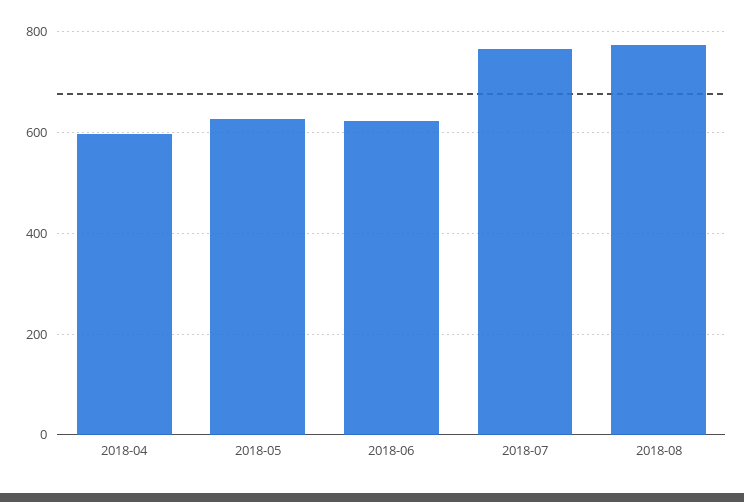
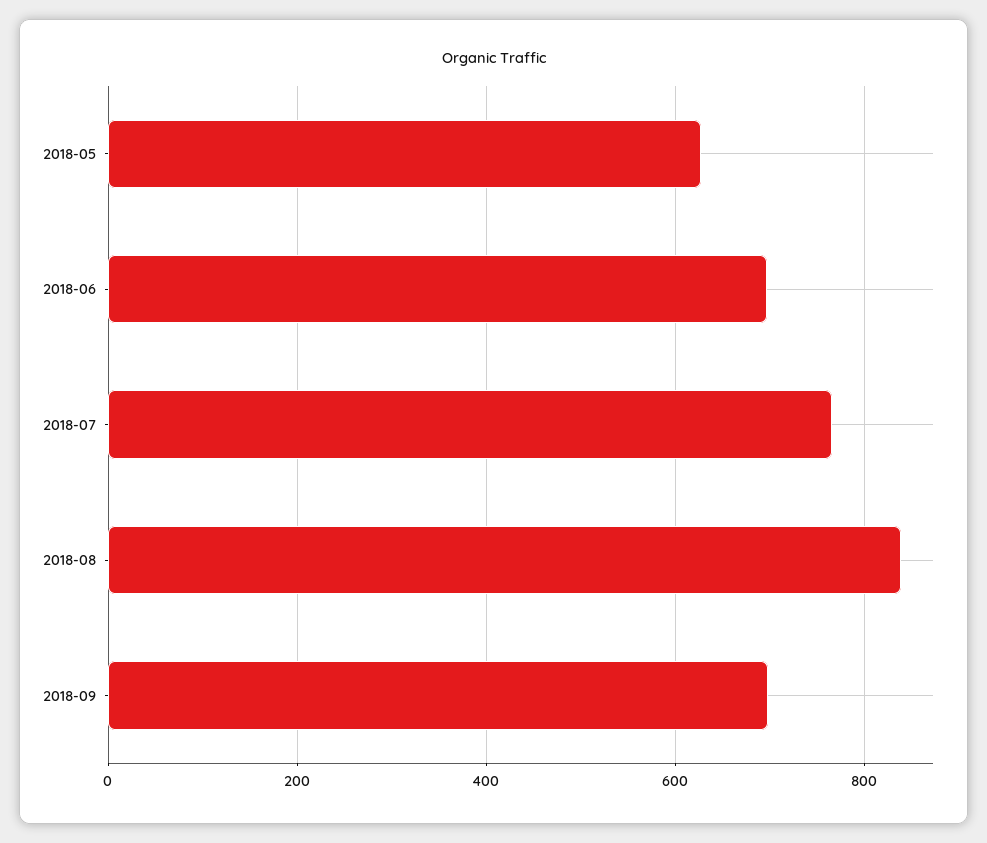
2018-04: 600 -> none
2018-06: 620 -> 700
2018-08: 780 -> 840
2018-09: none -> 700

